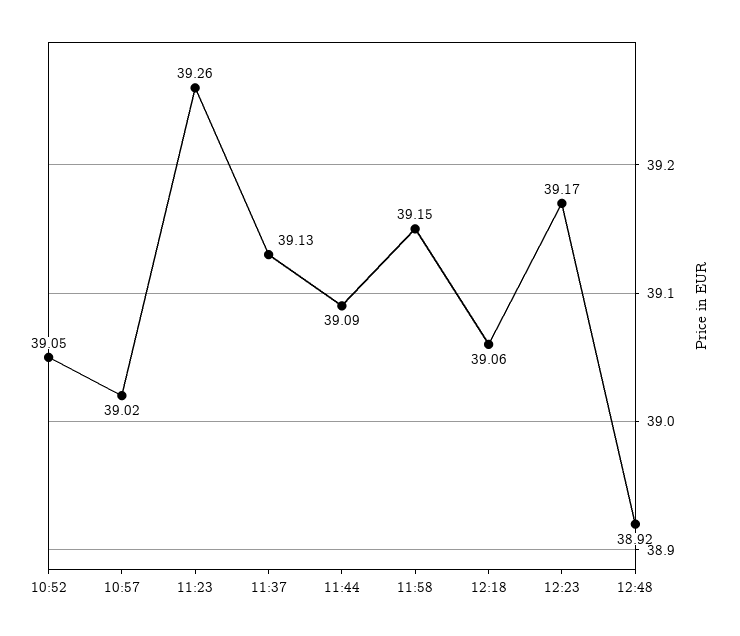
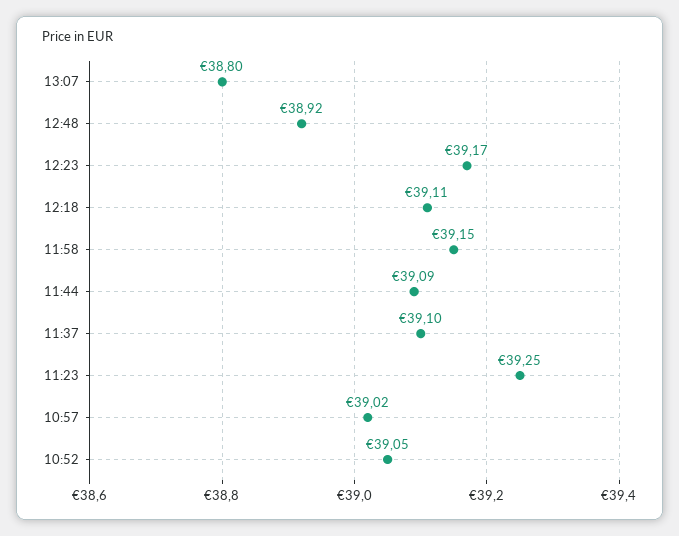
11:23: 39.26 -> 39.25
11:37: 39.13 -> 39.1
12:18: 39.06 -> 39.11
13:07: none -> 38.8

